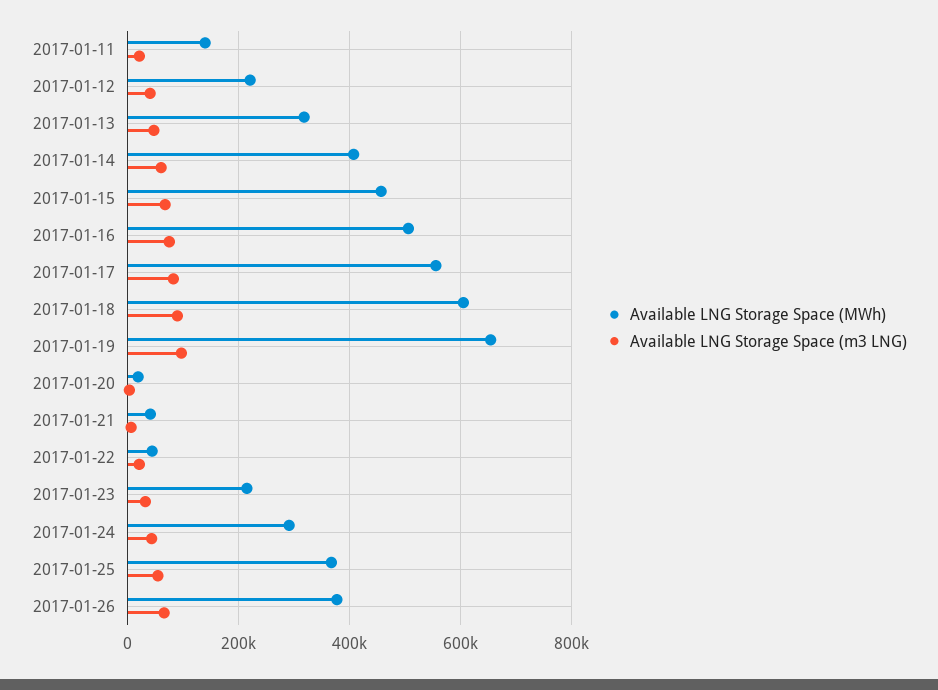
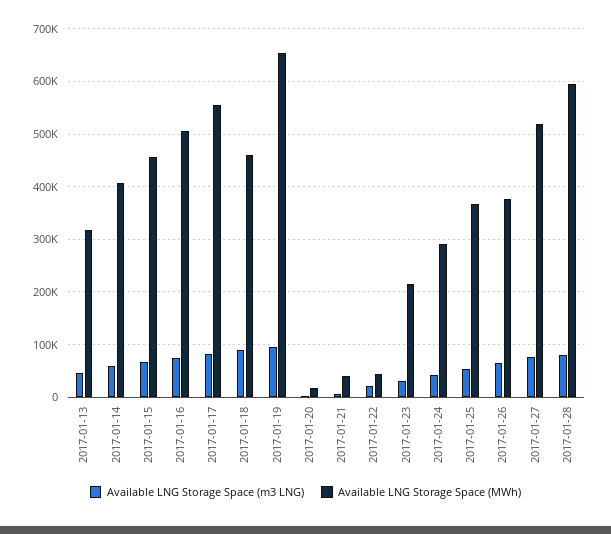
Available LNG Storage Space (MWh), 2017-01-11: 140000 -> none
Available LNG Storage Space (m3 LNG), 2017-01-11: 20000 -> none
Available LNG Storage Space (MWh), 2017-01-12: 220000 -> none
Available LNG Storage Space (m3 LNG), 2017-01-12: 40000 -> none
Available LNG Storage Space (MWh), 2017-01-18: 600000 -> 460000
Available LNG Storage Space (m3 LNG), 2017-01-27: none -> 80000
Available LNG Storage Space (MWh), 2017-01-27: none -> 520000
Available LNG Storage Space (m3 LNG), 2017-01-28: none -> 80000
Available LNG Storage Space (MWh), 2017-01-28: none -> 600000

